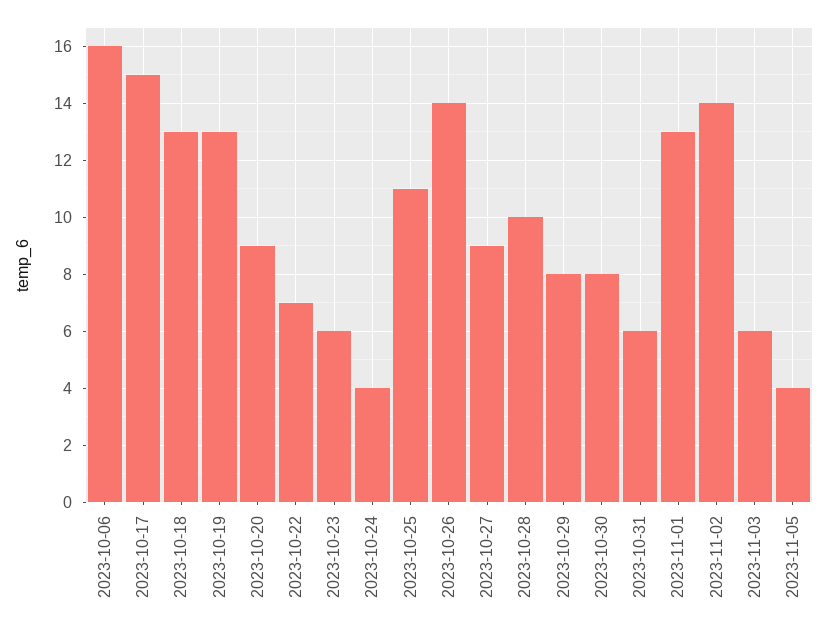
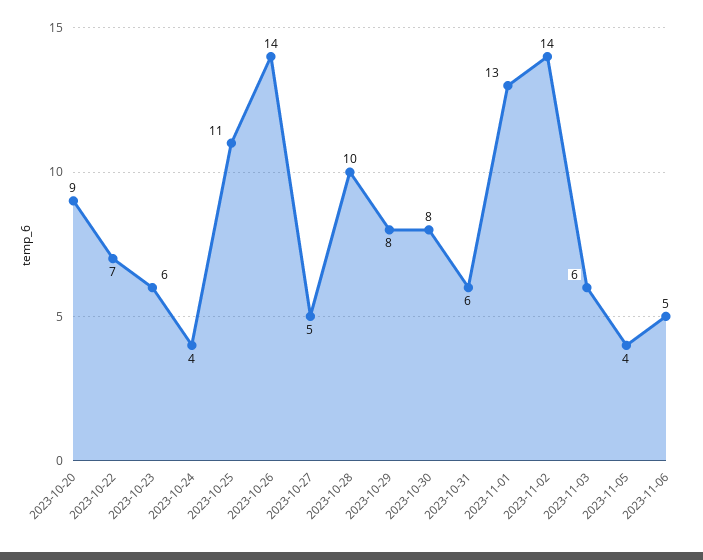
2023-10-06: 16 -> none
2023-10-17: 15 -> none
2023-10-18: 13 -> none
2023-10-19: 13 -> none
2023-10-27: 9 -> 5
2023-11-06: none -> 5

